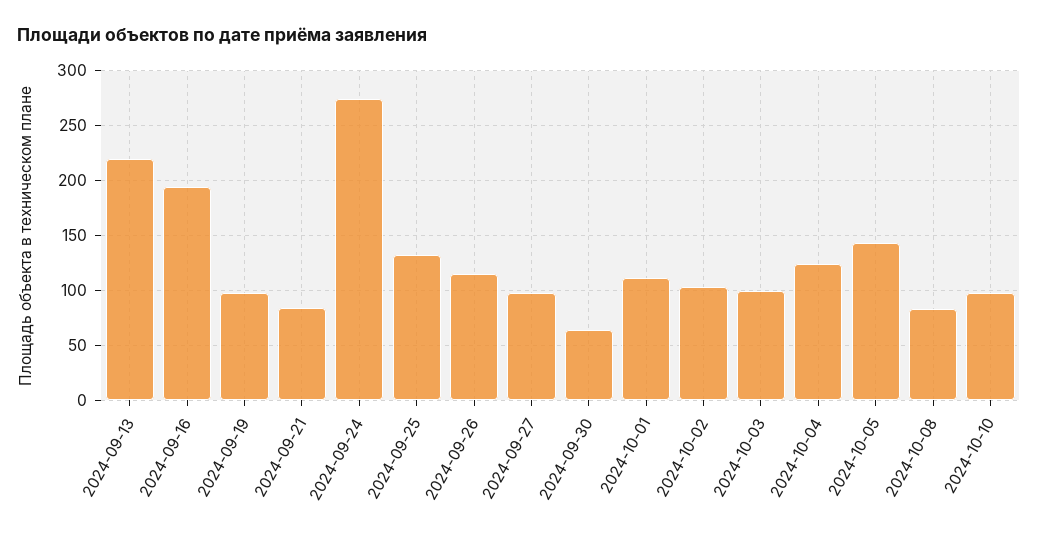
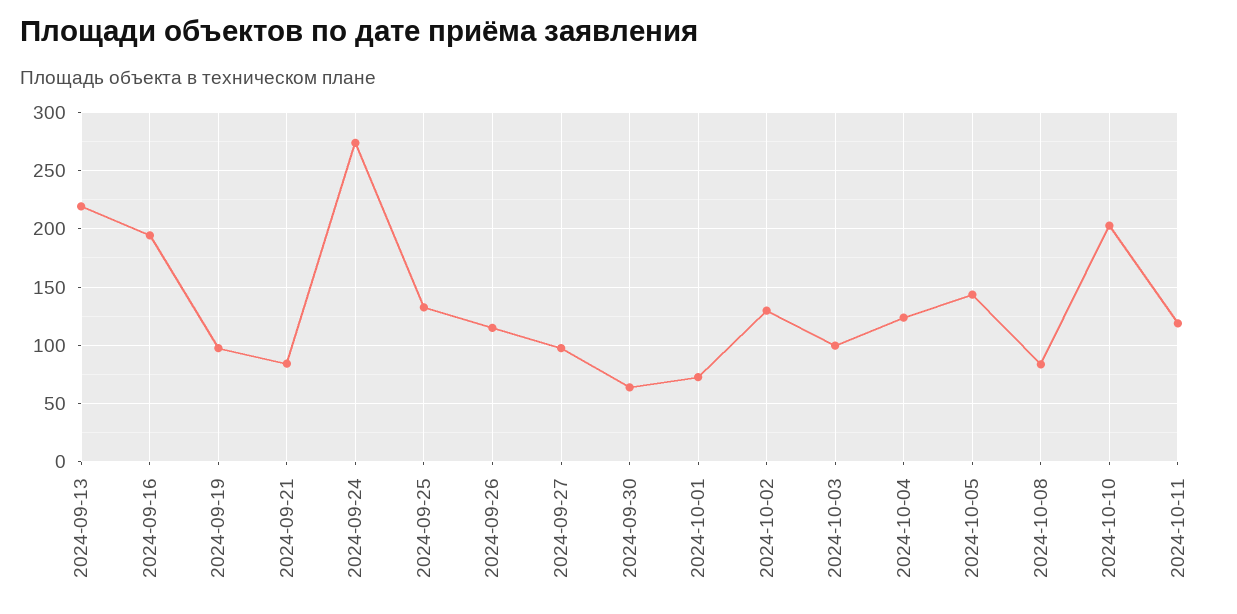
2024-10-01: 110 -> 70
2024-10-02: 100 -> 130
2024-10-10: 100 -> 200
2024-10-11: none -> 120

